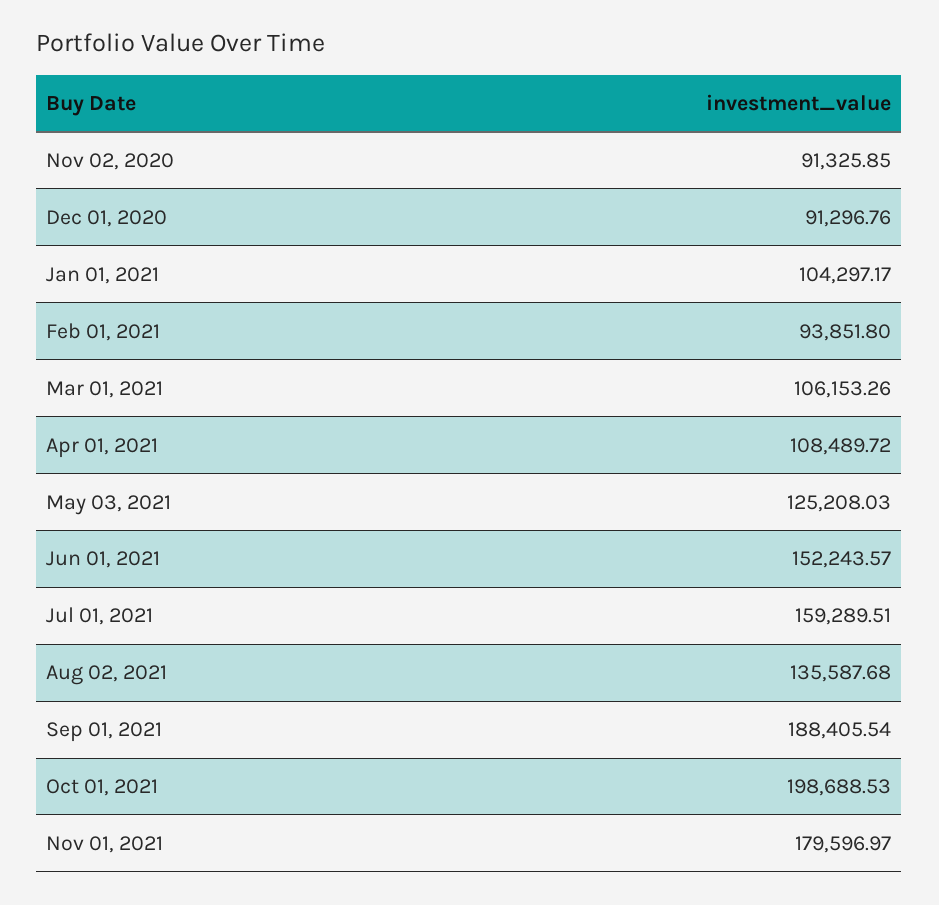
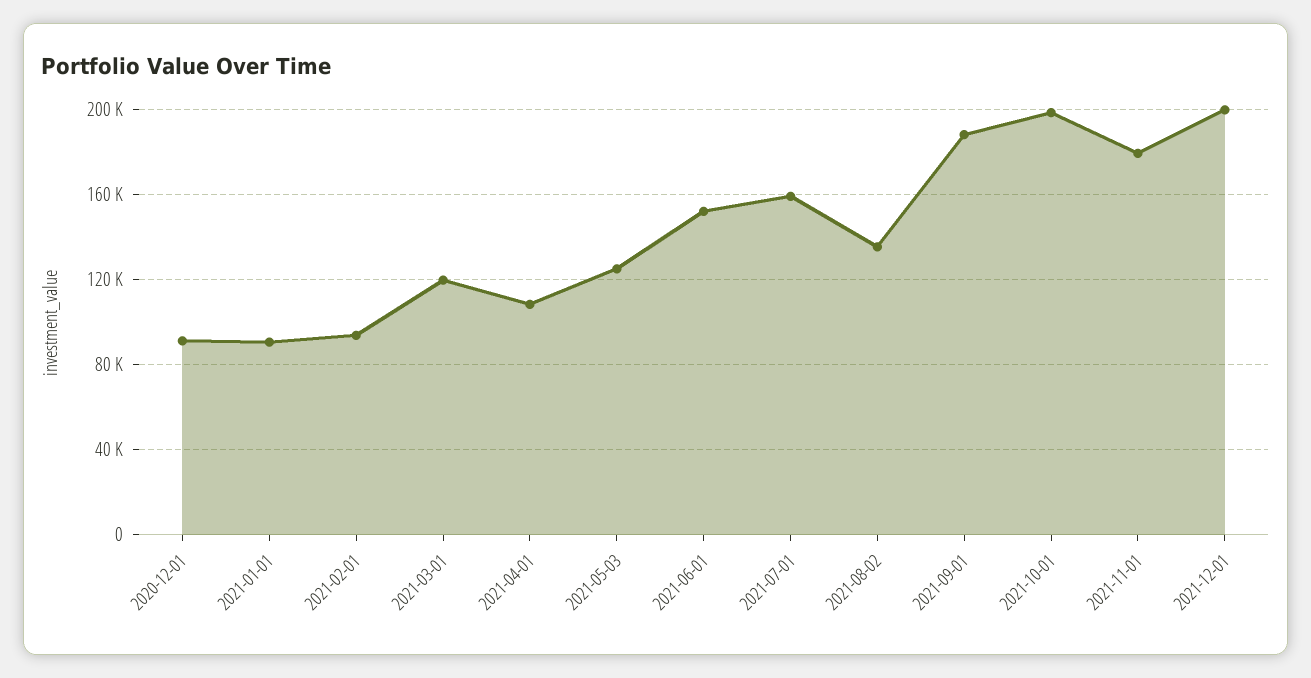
Nov 02, 2020: 91325.85 -> none
Jan 01, 2021: 104297.17 -> 90000
Mar 01, 2021: 106153.26 -> 120000
2021-12-01: none -> 200000

